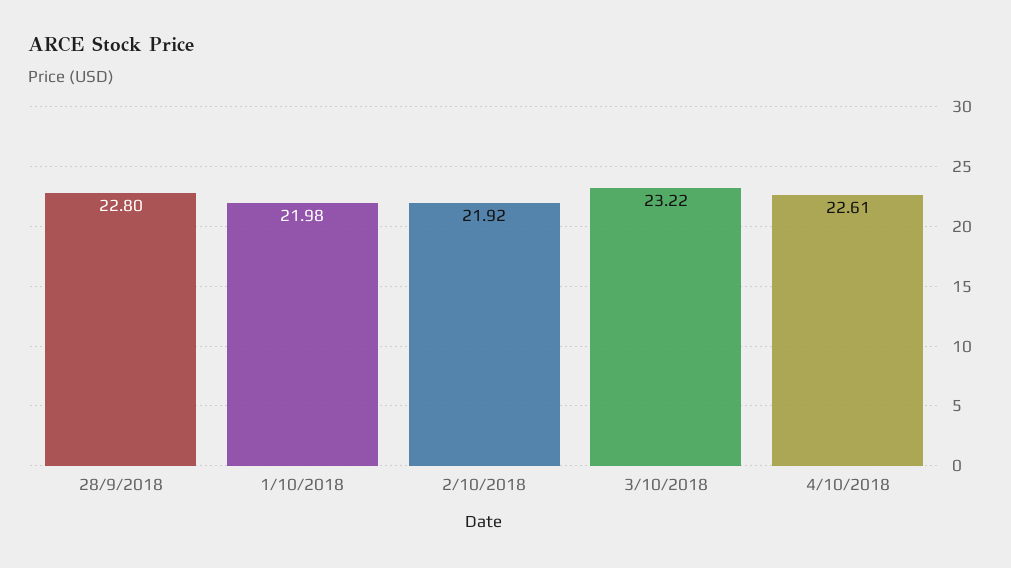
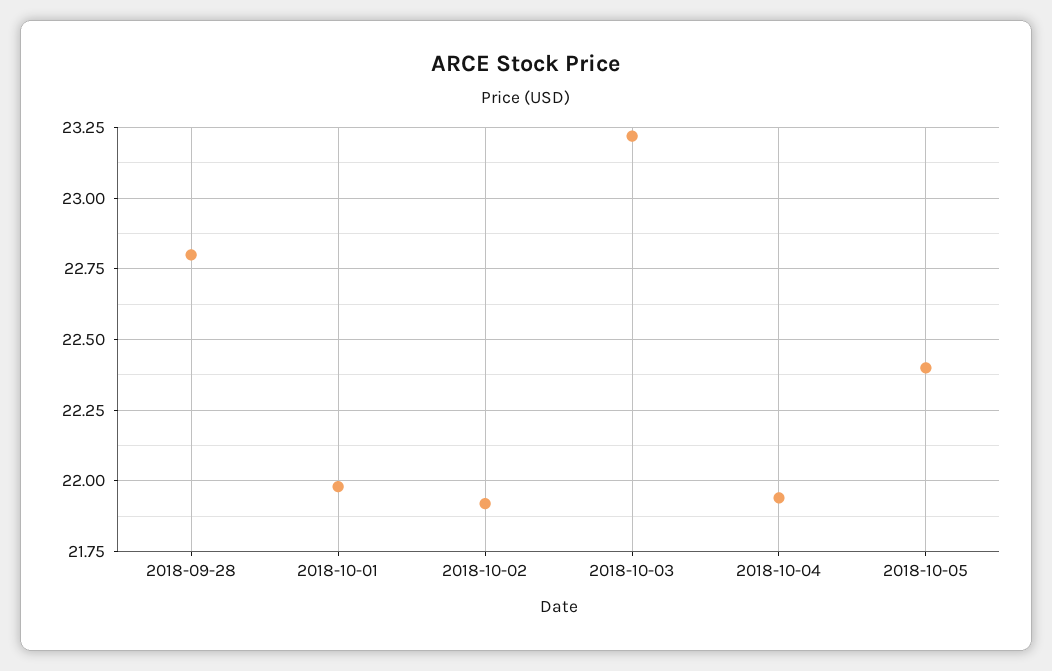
4/10/2018: 22.61 -> 21.95
2018-10-05: none -> 22.4

